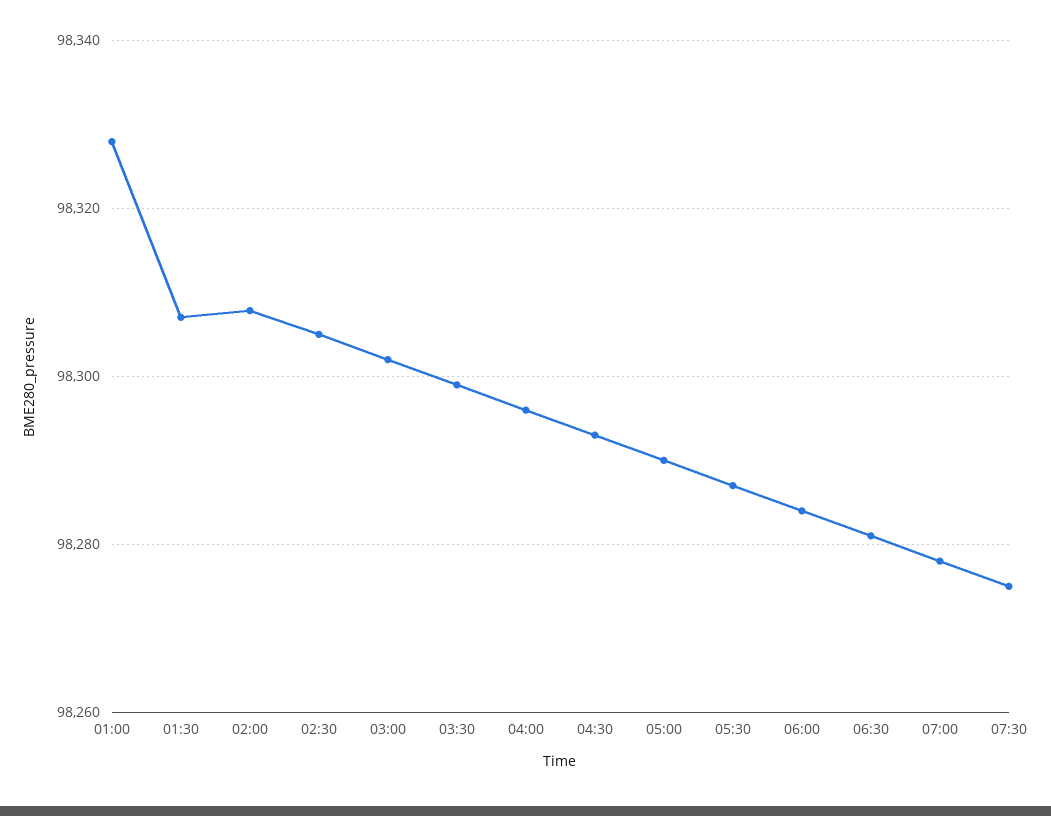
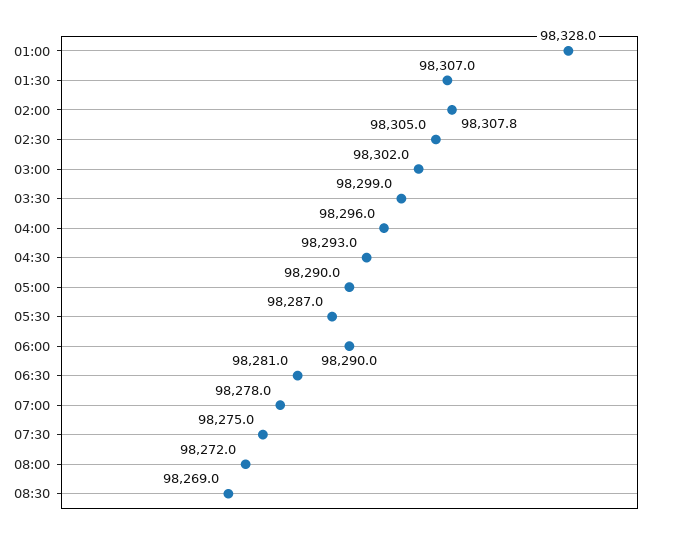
06:00: 98284 -> 98290
08:00: none -> 98272
08:30: none -> 98269

